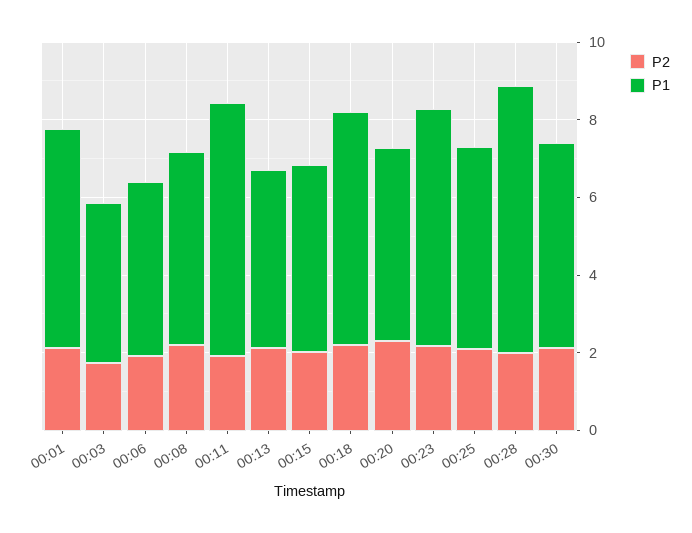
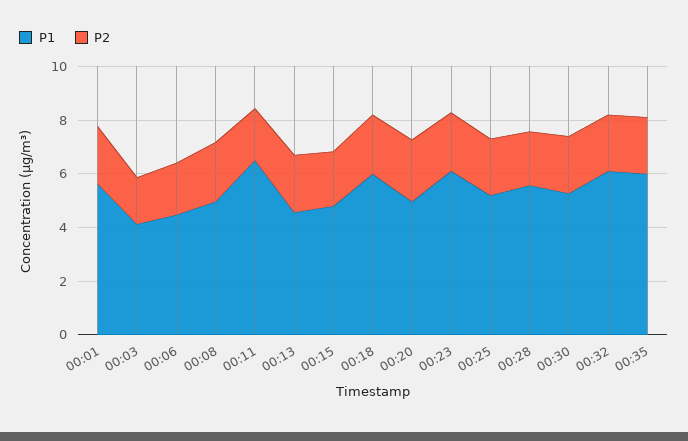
P1, 00:28: 7 -> 5.5
P1, 00:32: none -> 6
P2, 00:32: none -> 2
P1, 00:35: none -> 6
P2, 00:35: none -> 2

